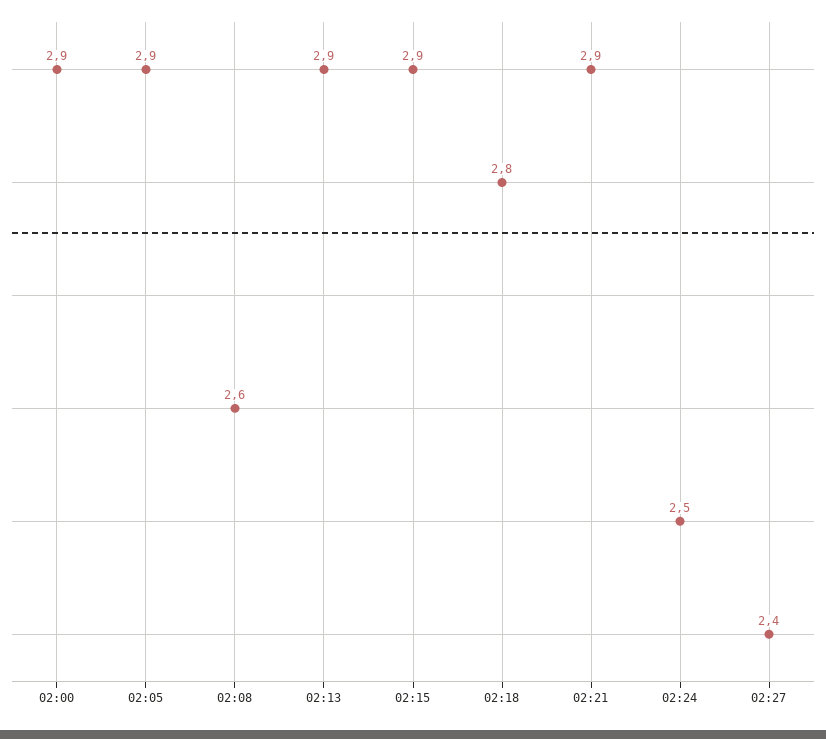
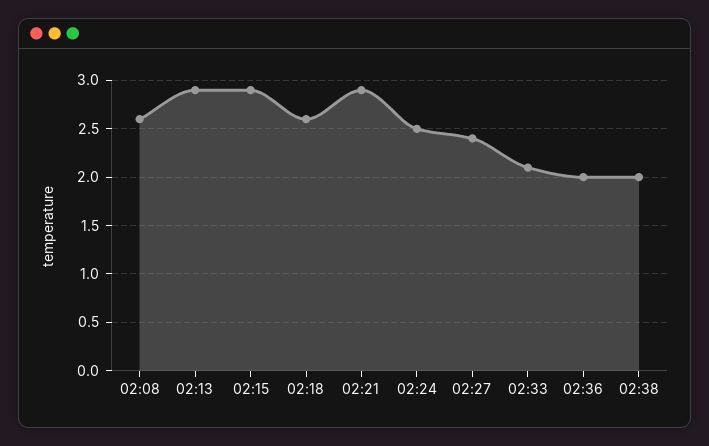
02:00: 2.9 -> none
02:05: 2.9 -> none
02:18: 2.8 -> 2.6
02:33: none -> 2.1
02:36: none -> 2
02:38: none -> 2

